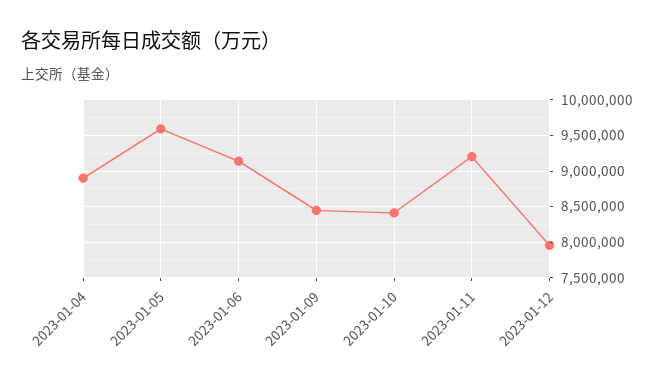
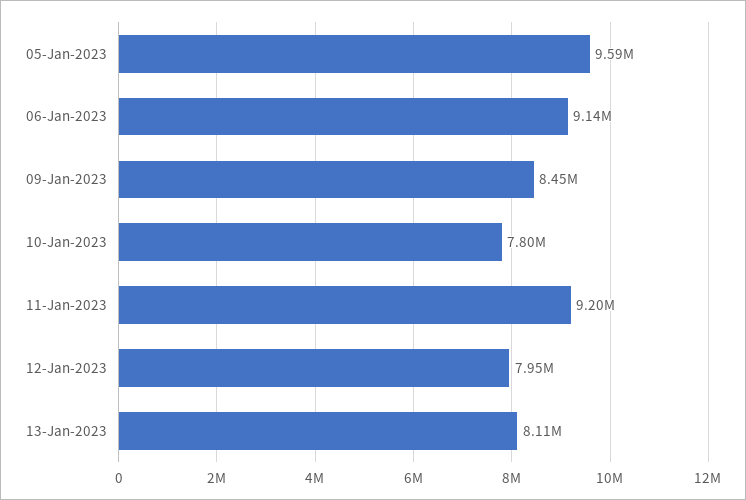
2023-01-04: 8900000 -> none
2023-01-10: 8400000 -> 7800000
13-Jan-2023: none -> 8110000

